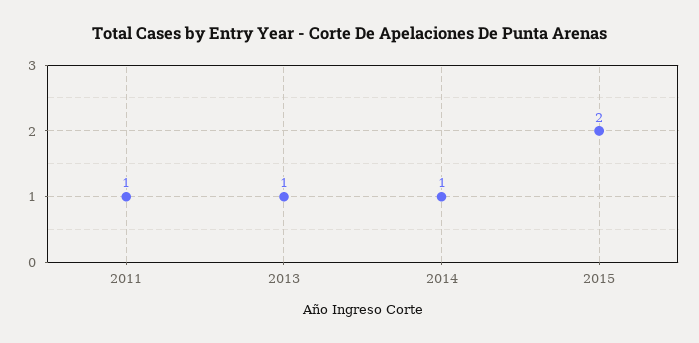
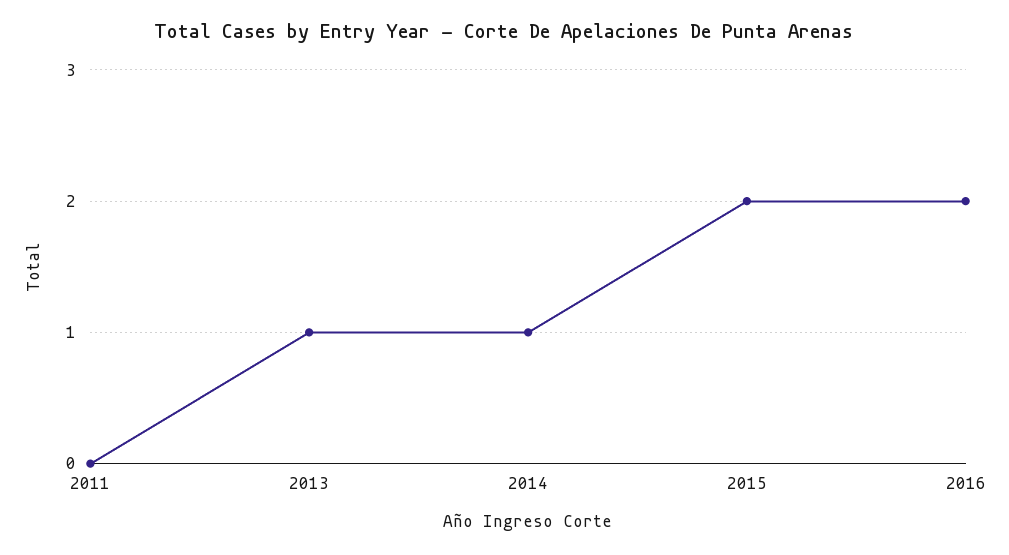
2011: 1 -> 0
2016: none -> 2

